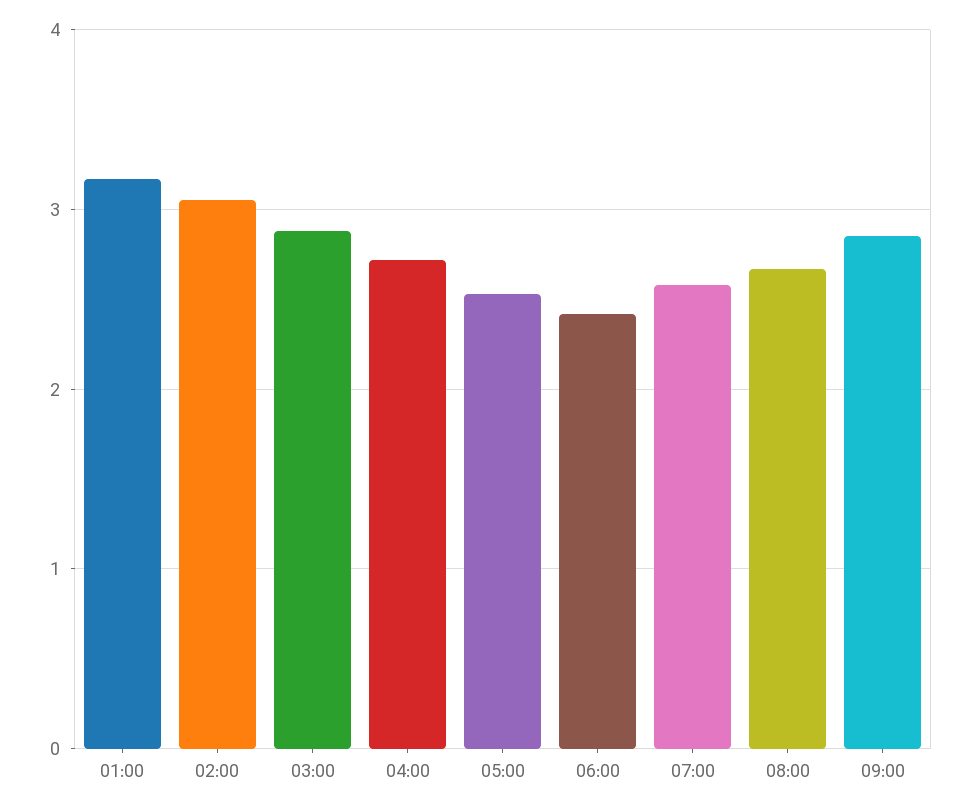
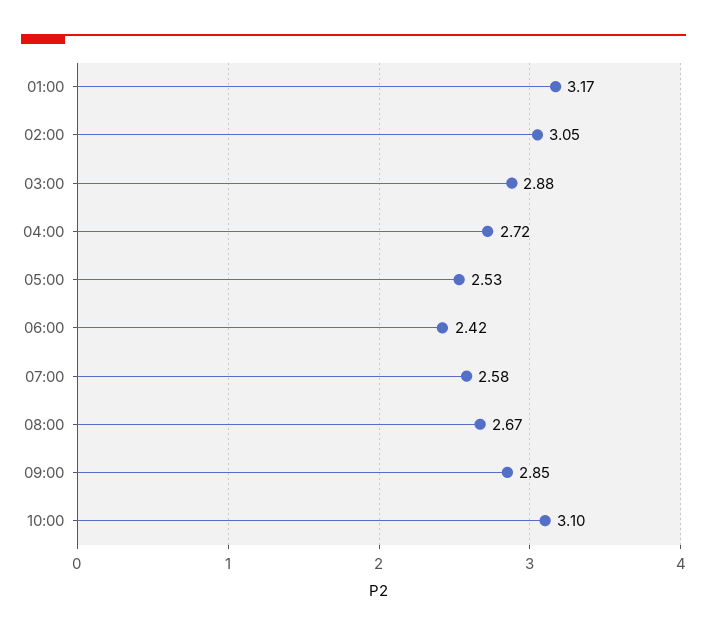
10:00: none -> 3.1

